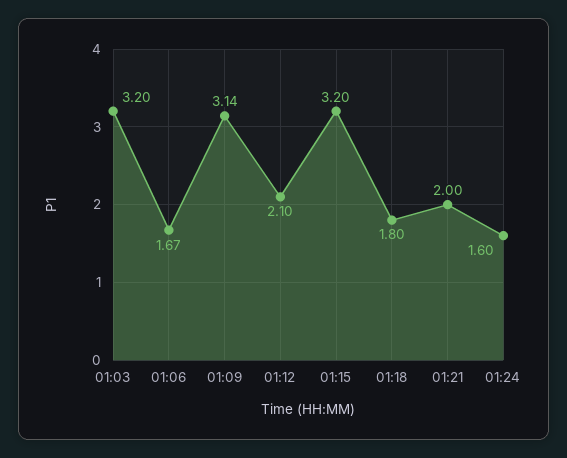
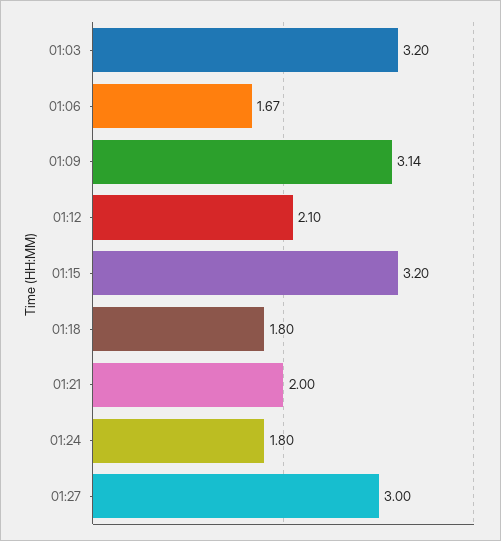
01:24: 1.6 -> 1.8
01:27: none -> 3

